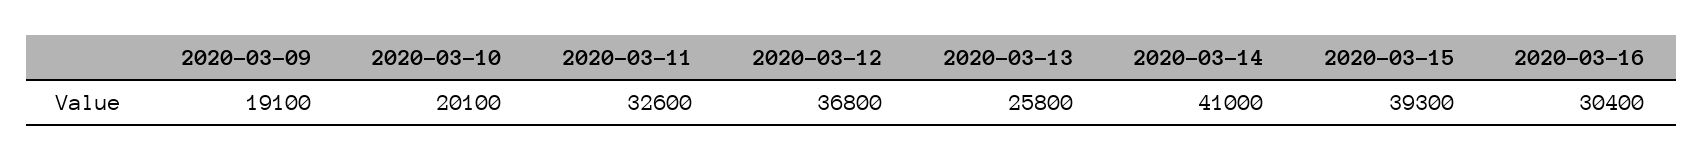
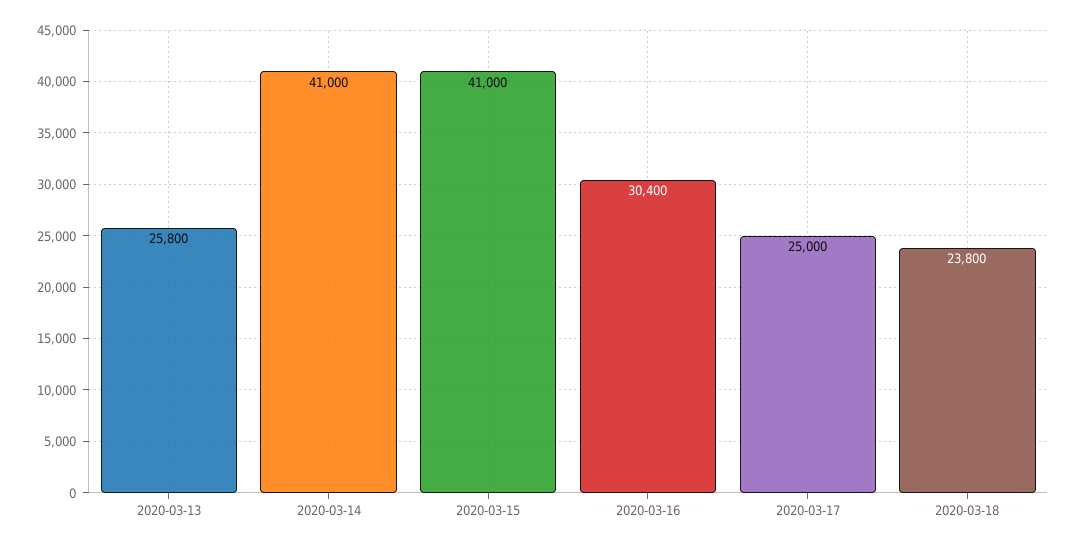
2020-03-09: 19100 -> none
2020-03-10: 20100 -> none
2020-03-11: 32600 -> none
2020-03-12: 36800 -> none
2020-03-15: 39300 -> 41000
2020-03-17: none -> 25000
2020-03-18: none -> 23800

